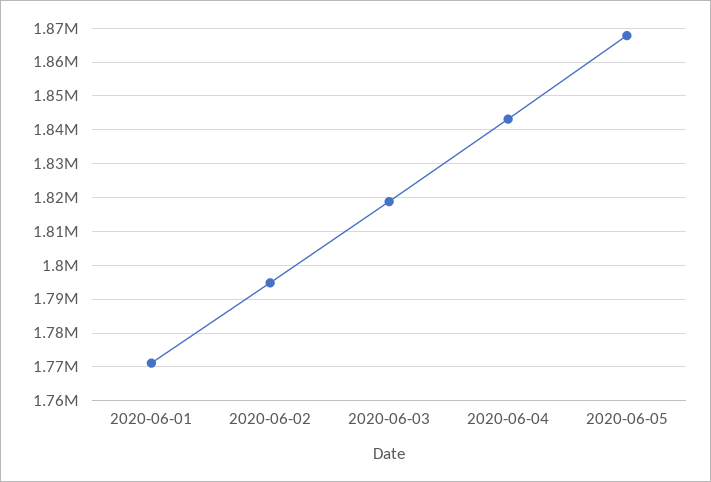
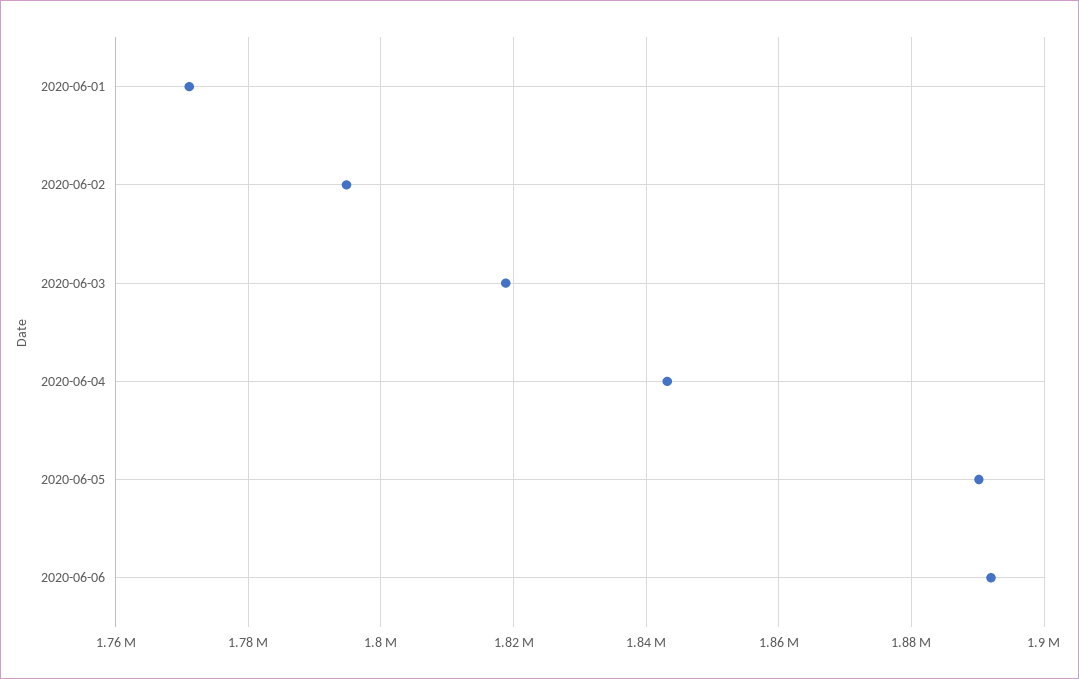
2020-06-05: 1868000 -> 1890000
2020-06-06: none -> 1892000

